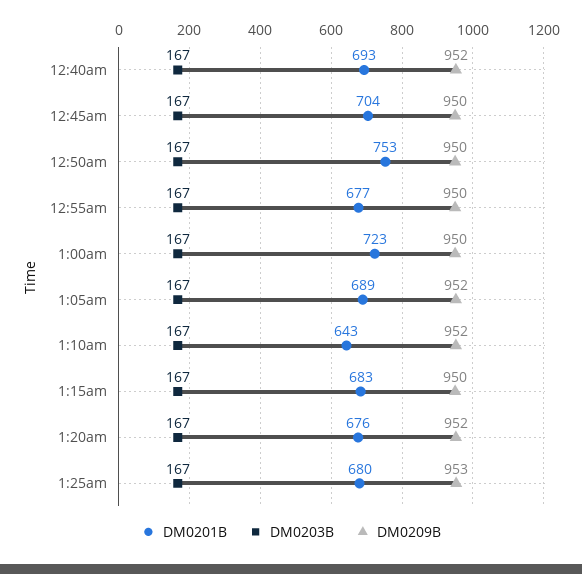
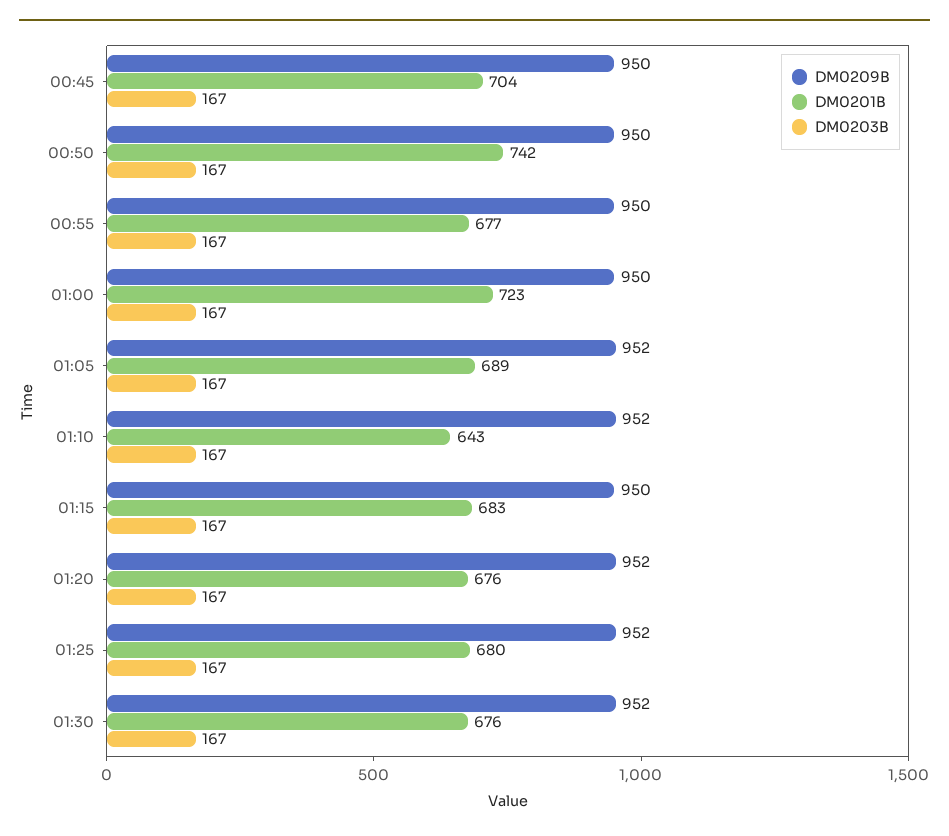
DM0201B, 12:40am: 693 -> none
DM0203B, 12:40am: 167 -> none
DM0209B, 12:40am: 952 -> none
DM0201B, 12:50am: 753 -> 742
DM0209B, 1:25am: 953 -> 952
DM0209B, 01:30: none -> 952
DM0201B, 01:30: none -> 676
DM0203B, 01:30: none -> 167

